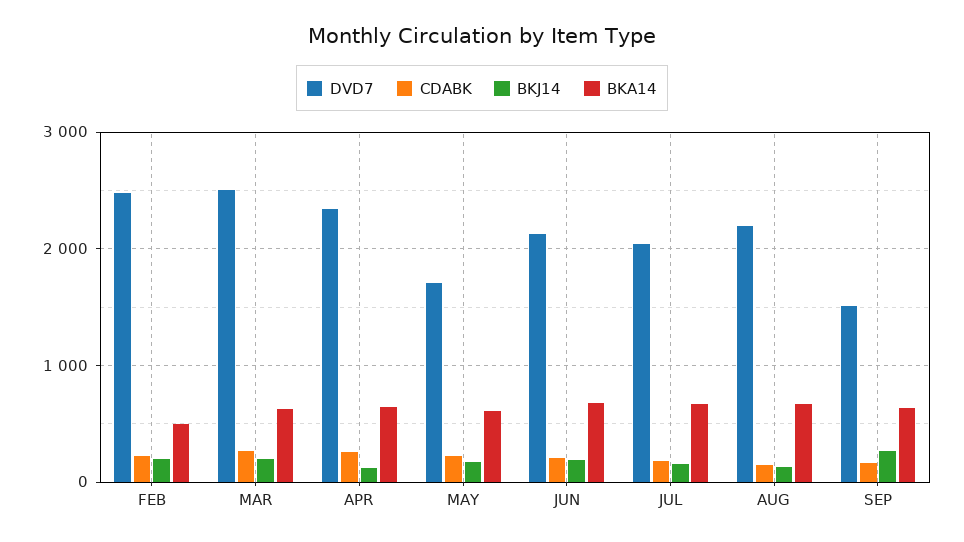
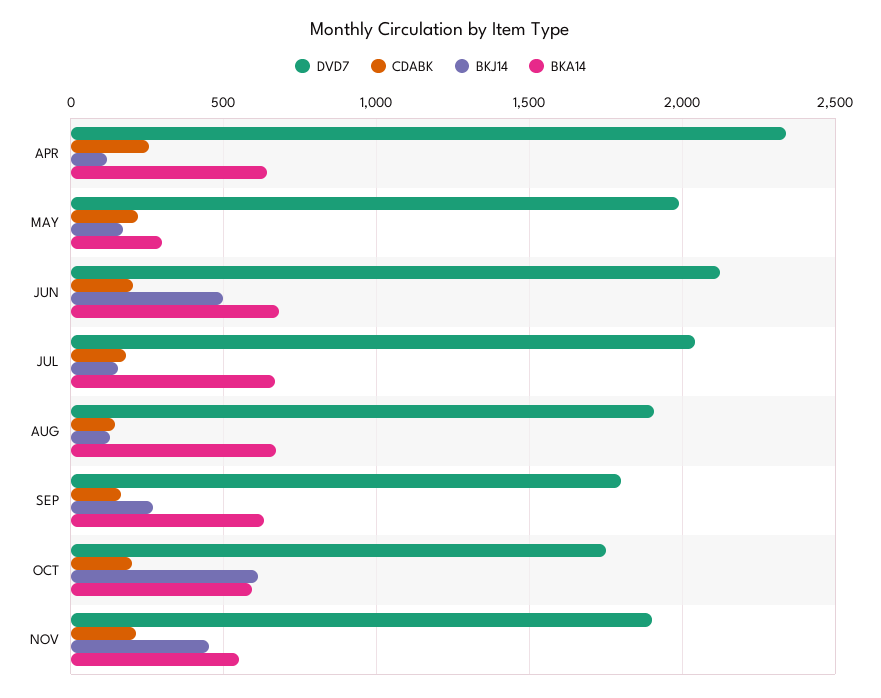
DVD7, FEB: 2500 -> none
CDABK, FEB: 200 -> none
BKJ14, FEB: 200 -> none
BKA14, FEB: 500 -> none
DVD7, MAR: 2500 -> none
CDABK, MAR: 300 -> none
BKJ14, MAR: 200 -> none
BKA14, MAR: 600 -> none
DVD7, MAY: 1700 -> 2000
BKA14, MAY: 600 -> 300
BKJ14, JUN: 200 -> 500
DVD7, AUG: 2200 -> 1900
DVD7, SEP: 1500 -> 1800
DVD7, OCT: none -> 1750
CDABK, OCT: none -> 200
BKJ14, OCT: none -> 600
BKA14, OCT: none -> 600
DVD7, NOV: none -> 1900
CDABK, NOV: none -> 200
BKJ14, NOV: none -> 450
BKA14, NOV: none -> 550

